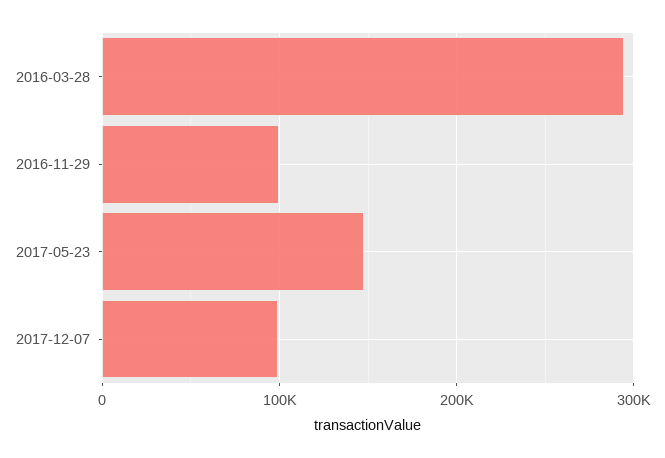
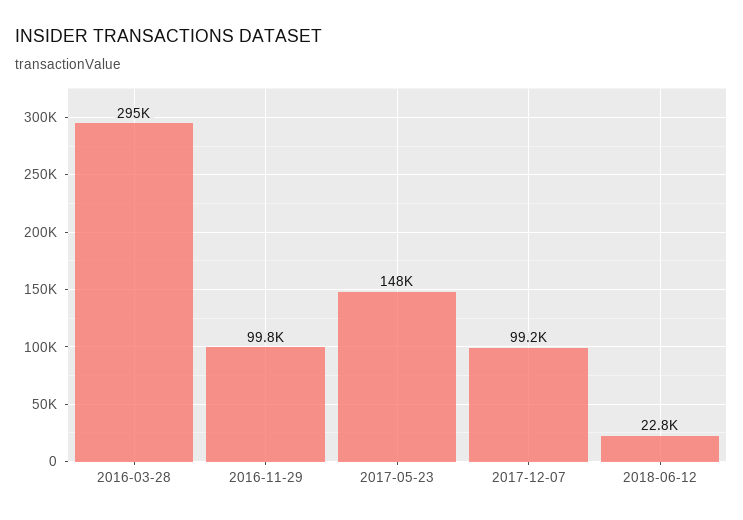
2018-06-12: none -> 22800

